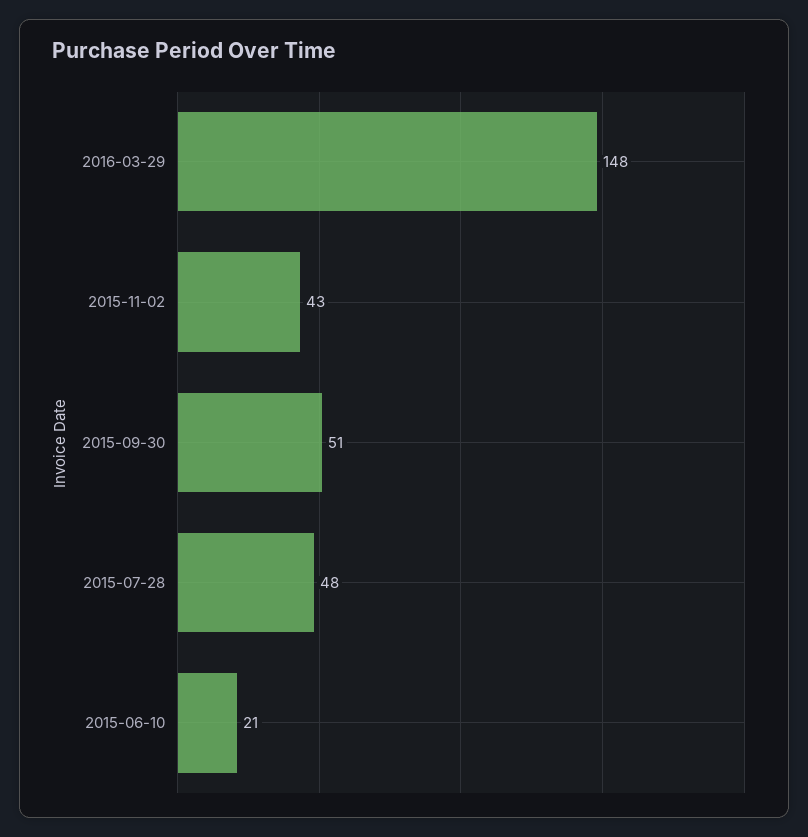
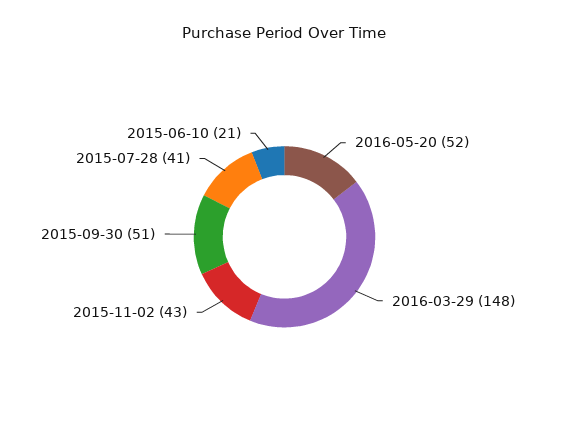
2015-07-28: 48 -> 41
2016-05-20: none -> 52

